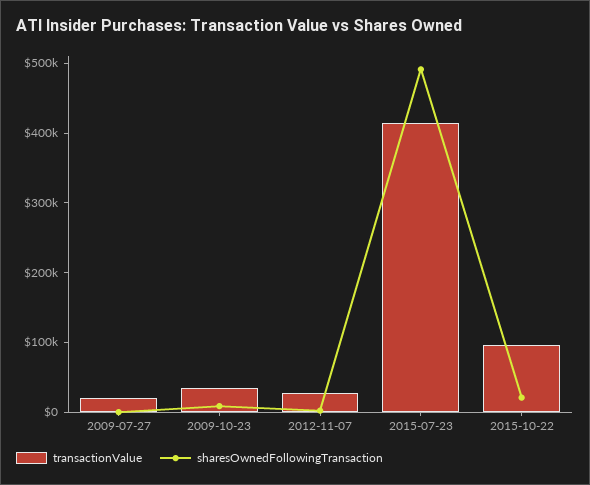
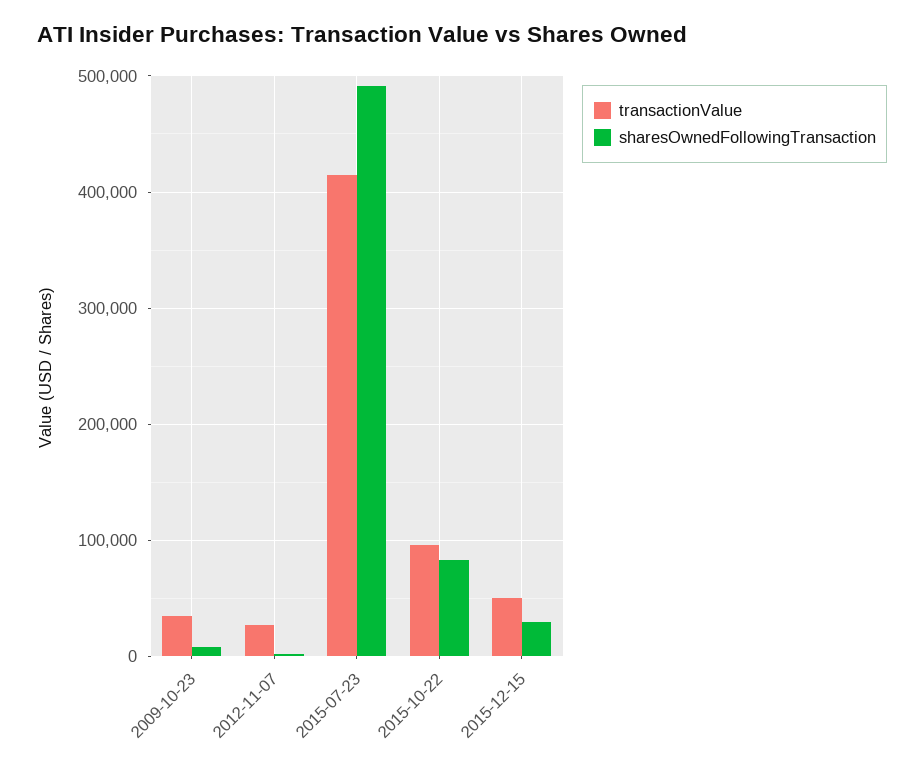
transactionValue, 2009-07-27: 20000 -> none
sharesOwnedFollowingTransaction, 2009-07-27: 0 -> none
sharesOwnedFollowingTransaction, 2015-10-22: 20000 -> 80000
transactionValue, 2015-12-15: none -> 50000
sharesOwnedFollowingTransaction, 2015-12-15: none -> 30000

